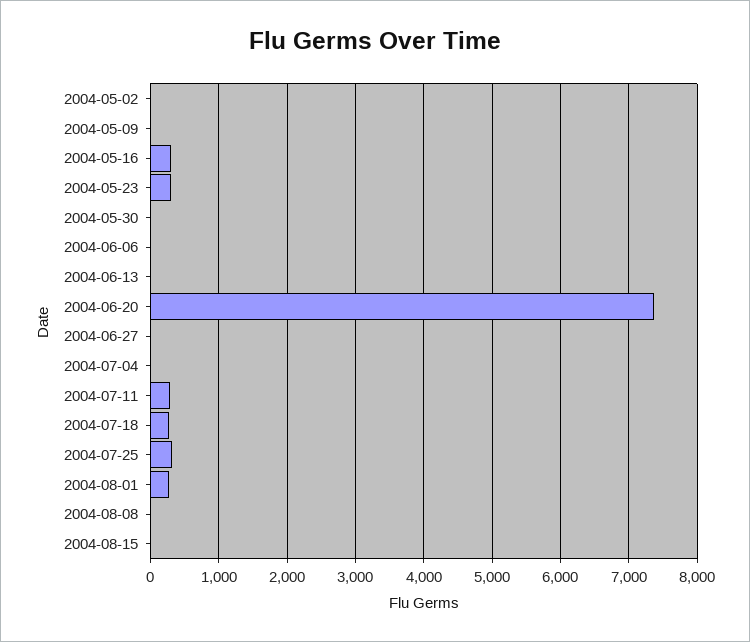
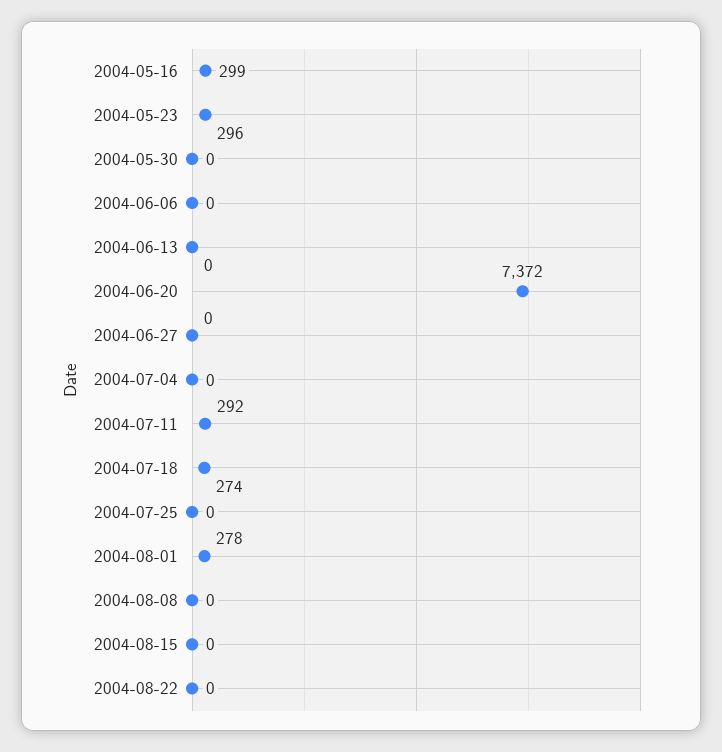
2004-05-02: 0 -> none
2004-05-09: 0 -> none
2004-07-25: 300 -> 0
2004-08-22: none -> 0

